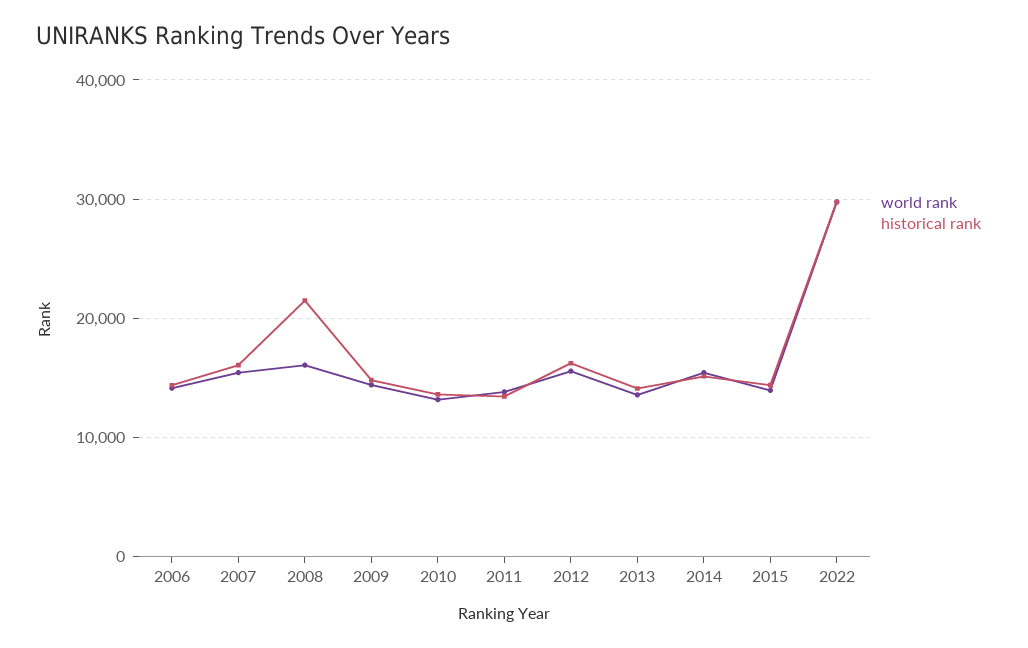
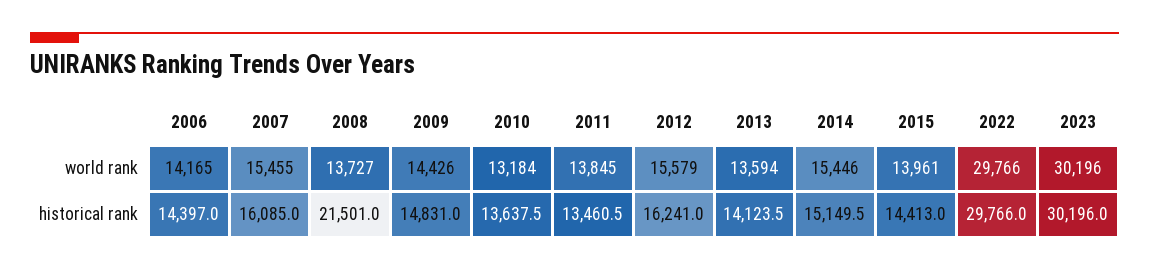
world rank, 2008: 16000 -> 13727
world rank, 2023: none -> 30196
historical rank, 2023: none -> 30196

